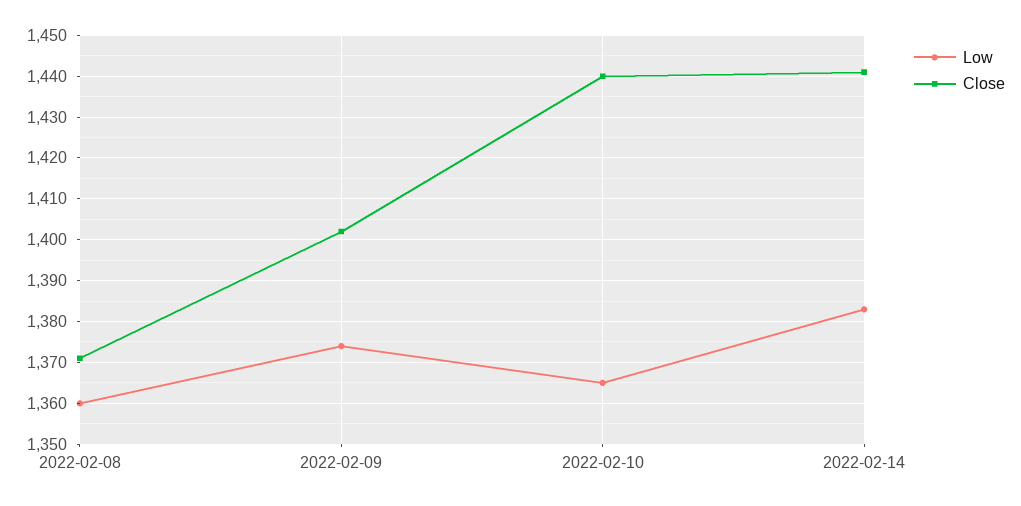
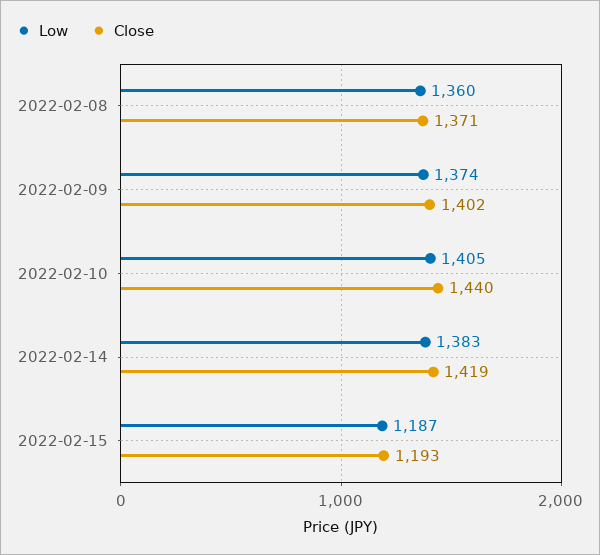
Low, 2022-02-10: 1365 -> 1405
Close, 2022-02-14: 1440 -> 1419
Low, 2022-02-15: none -> 1187
Close, 2022-02-15: none -> 1193

